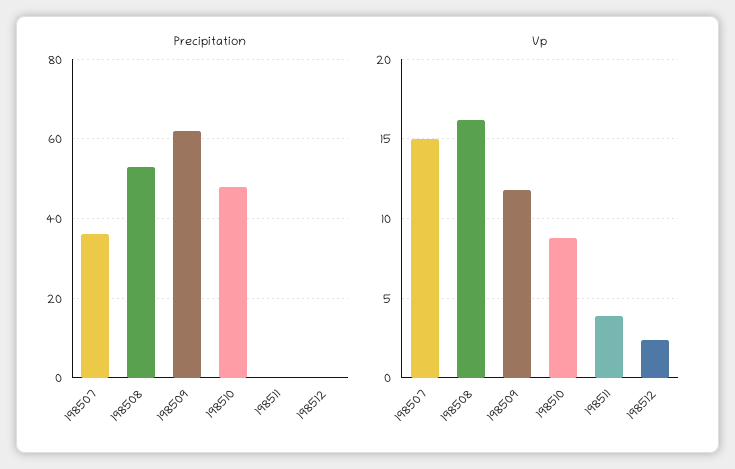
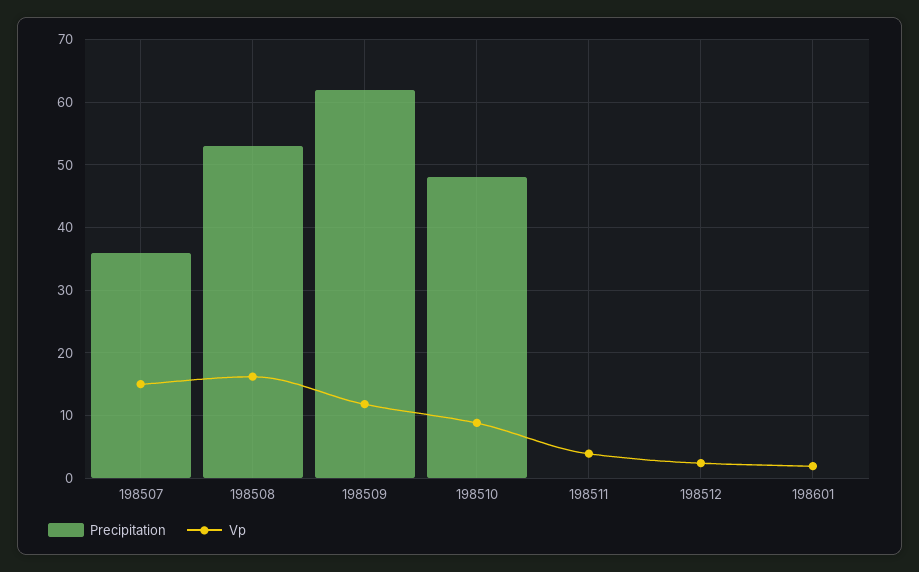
Precipitation, 198601: none -> 0
Vp, 198601: none -> 2

